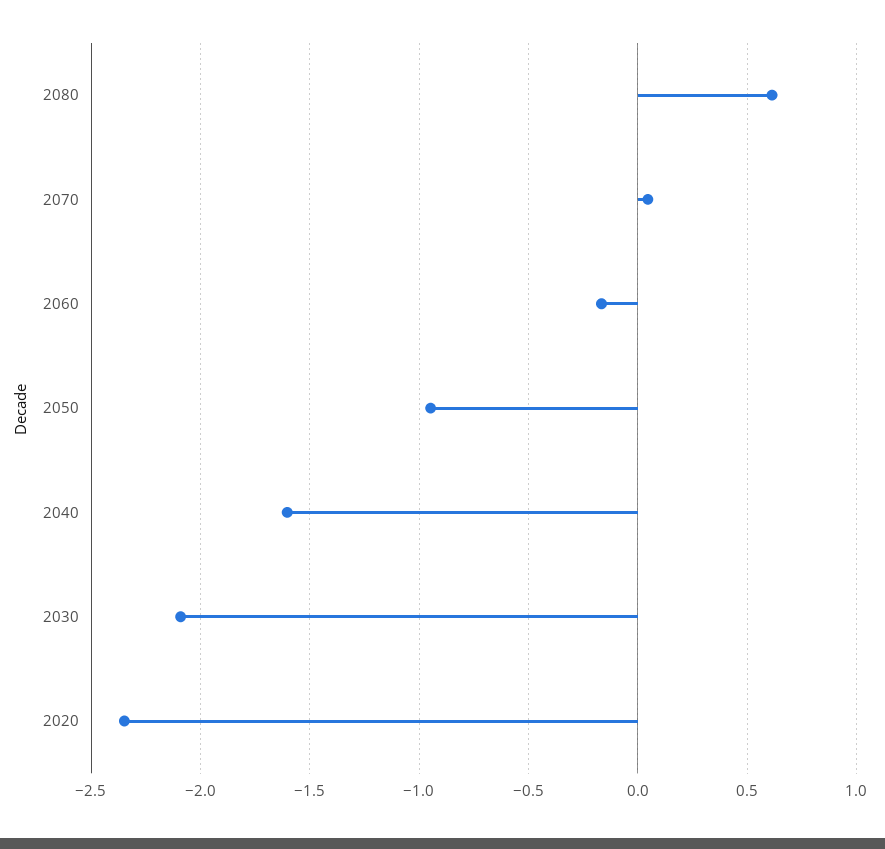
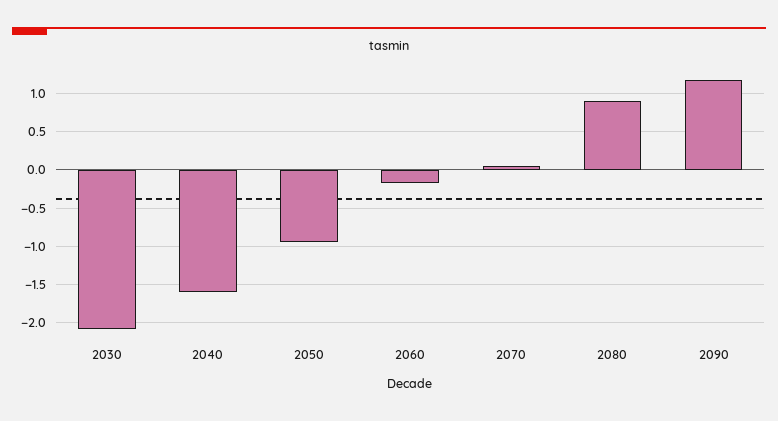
2080: 0.6 -> 0.9
2020: -2.35 -> none
2090: none -> 1.2

